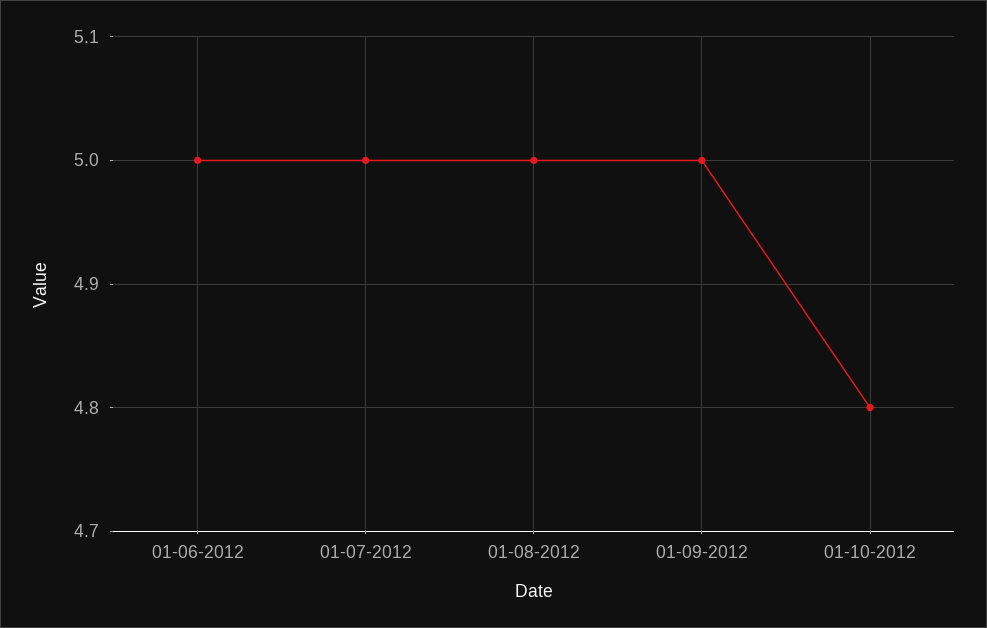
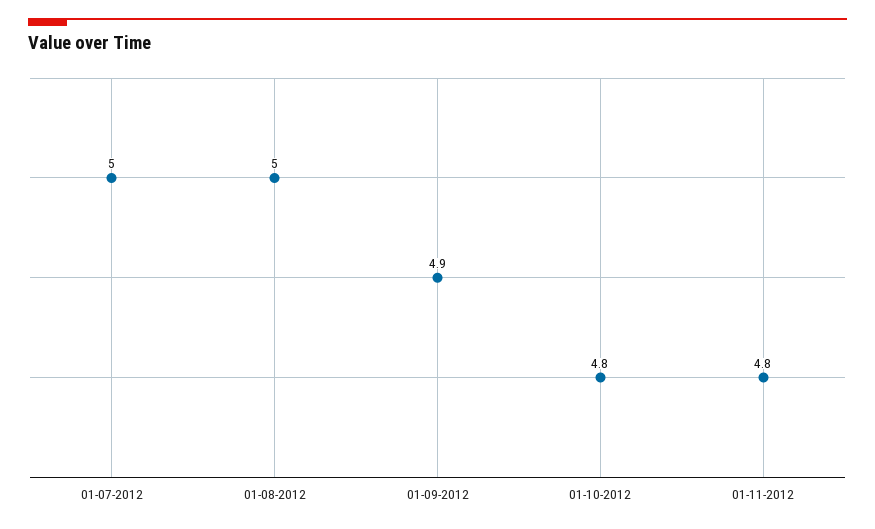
01-06-2012: 5 -> none
01-09-2012: 5 -> 4.9
01-11-2012: none -> 4.8

